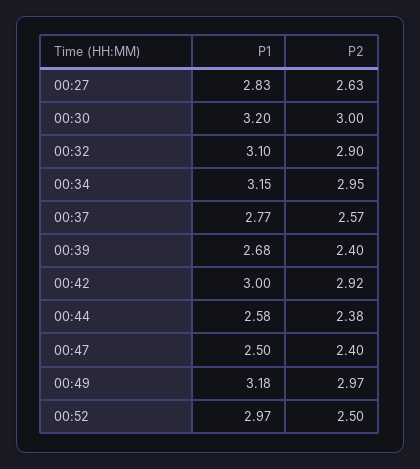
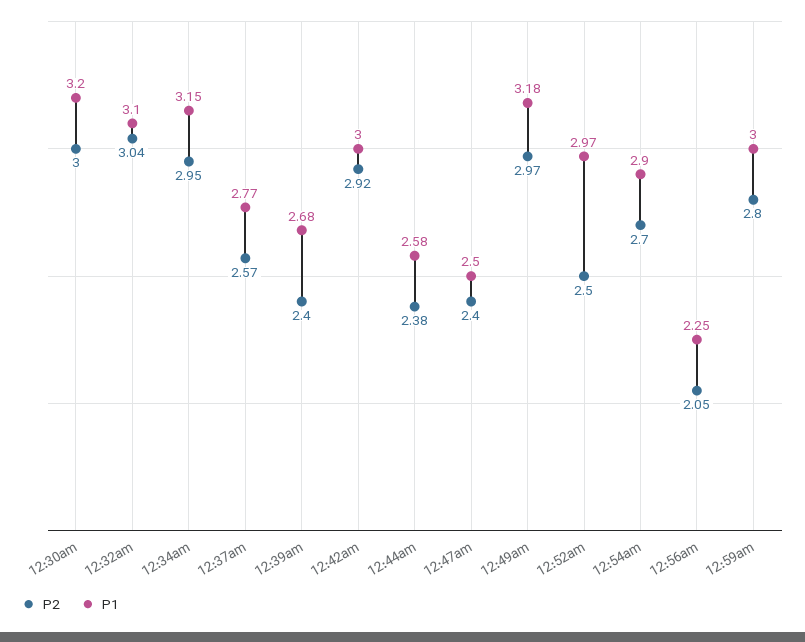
P1, 00:27: 2.83 -> none
P2, 00:27: 2.63 -> none
P2, 00:32: 2.9 -> 3.04
P2, 12:54am: none -> 2.7
P1, 12:54am: none -> 2.9
P2, 12:56am: none -> 2.05
P1, 12:56am: none -> 2.25
P2, 12:59am: none -> 2.8
P1, 12:59am: none -> 3

